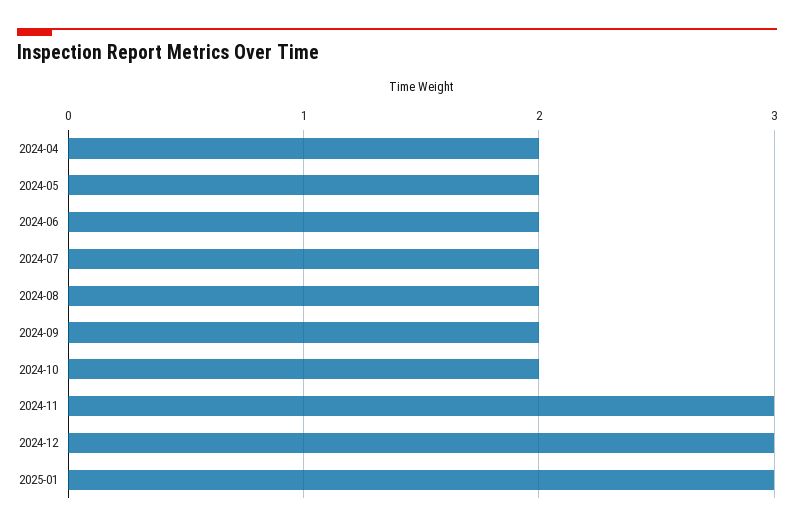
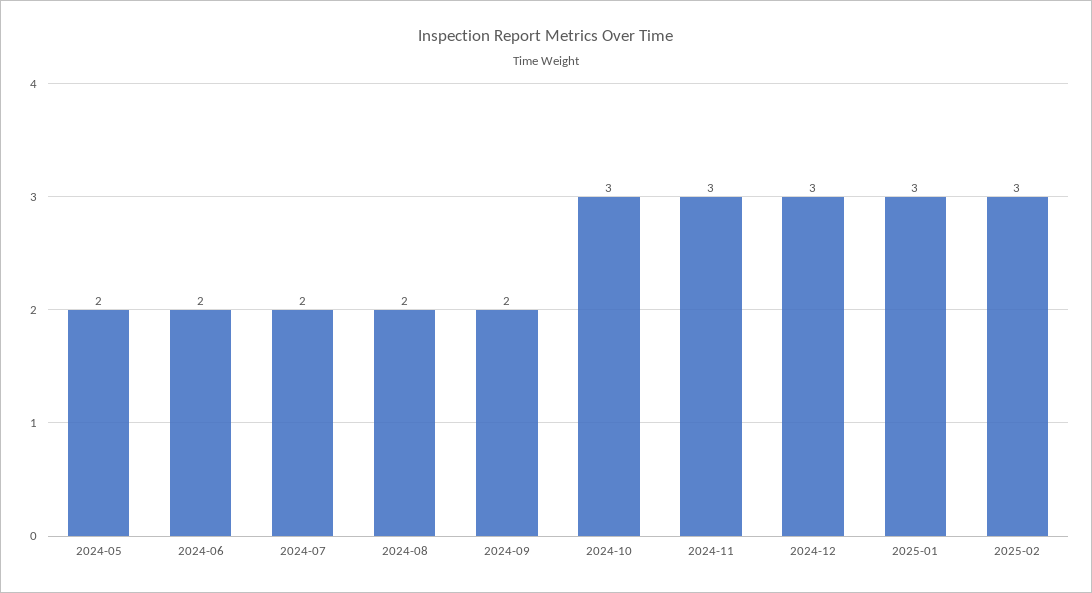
2024-04: 2 -> none
2024-10: 2 -> 3
2025-02: none -> 3

